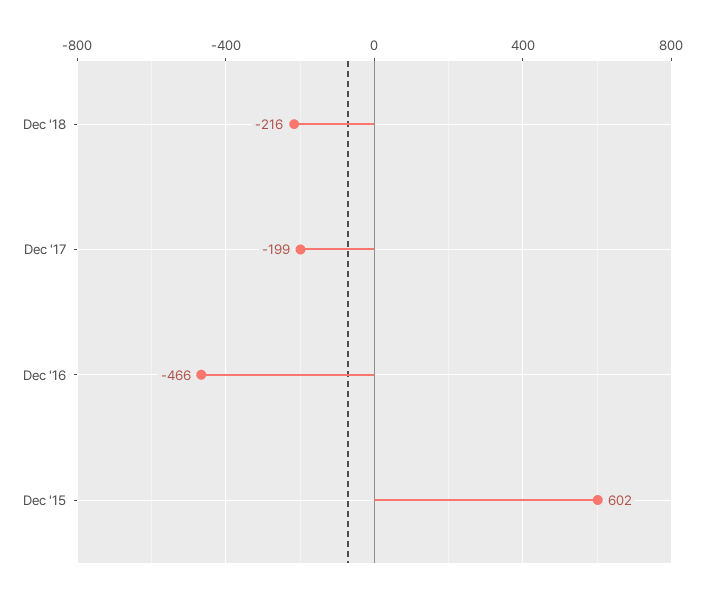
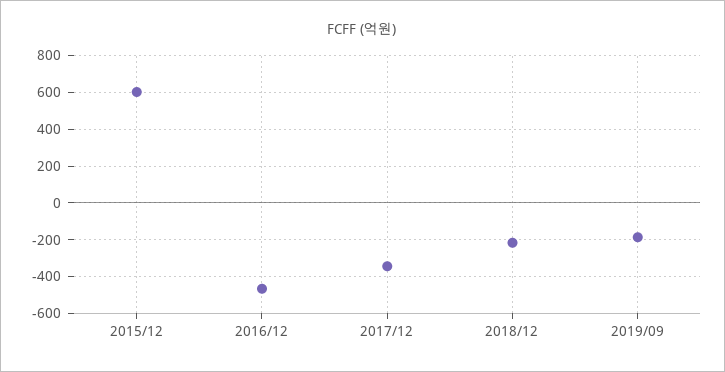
Dec '17: -199 -> -350
2019/09: none -> -200

